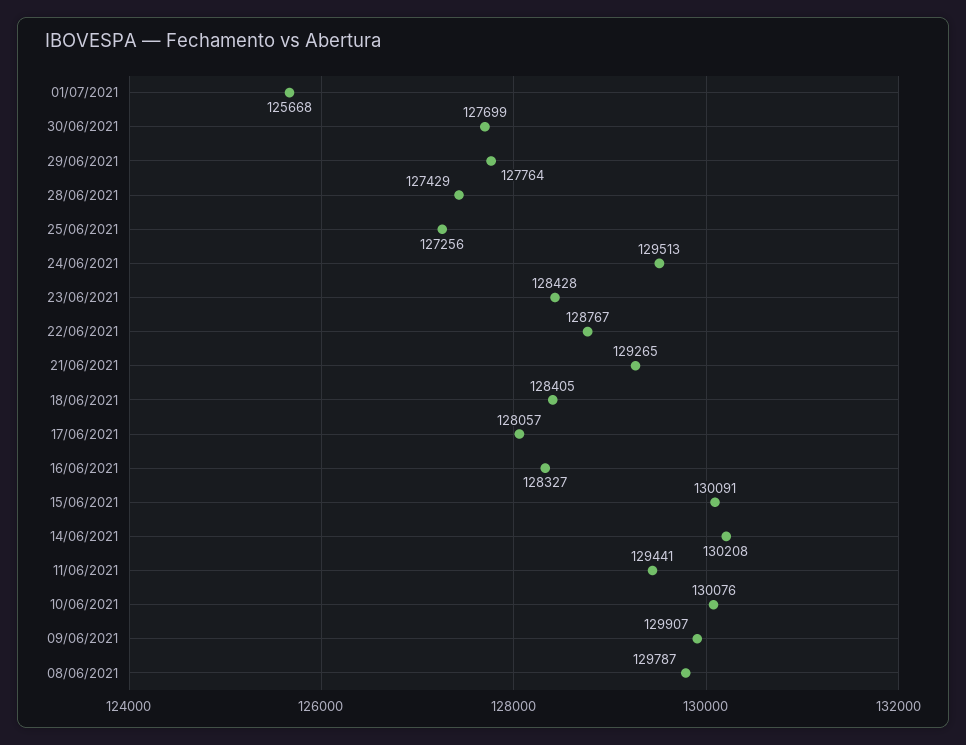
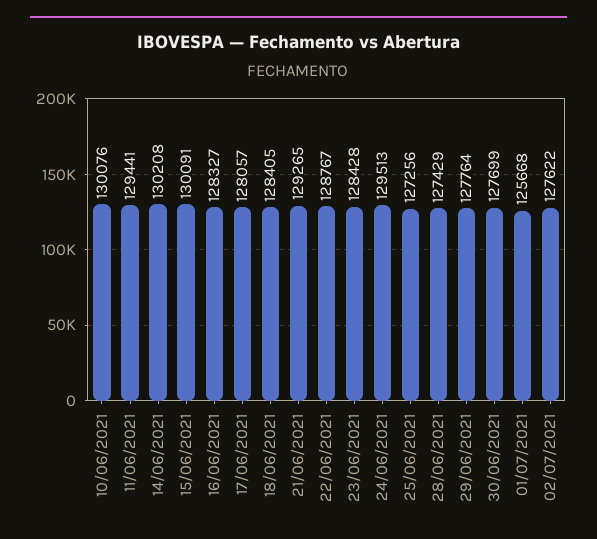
09/06/2021: 129907 -> none
08/06/2021: 129787 -> none
02/07/2021: none -> 127622

